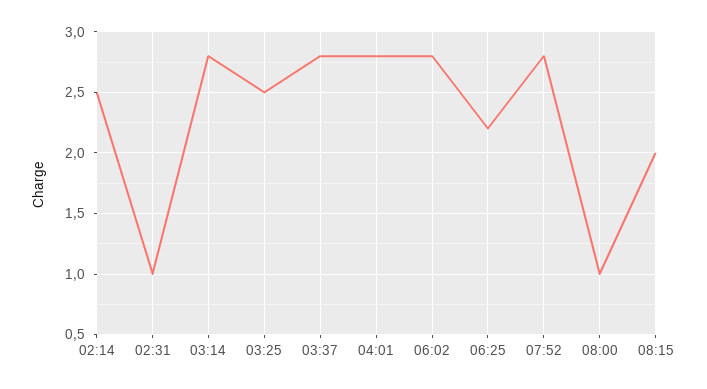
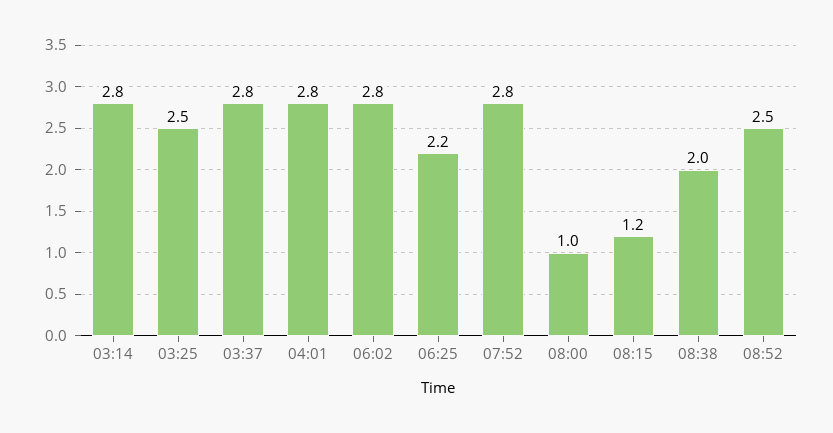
02:14: 2.5 -> none
02:31: 1 -> none
08:15: 2 -> 1.2
08:38: none -> 2
08:52: none -> 2.5

